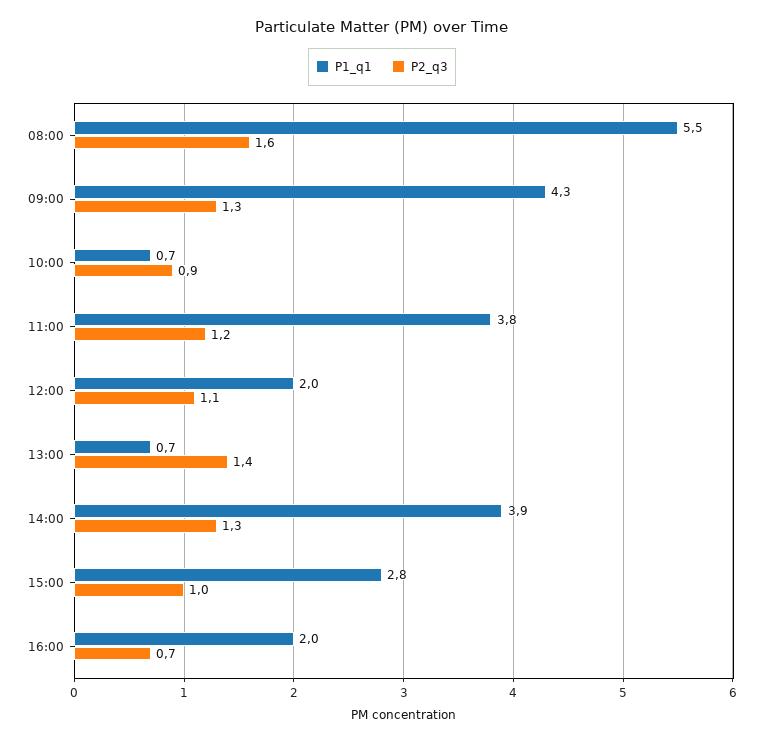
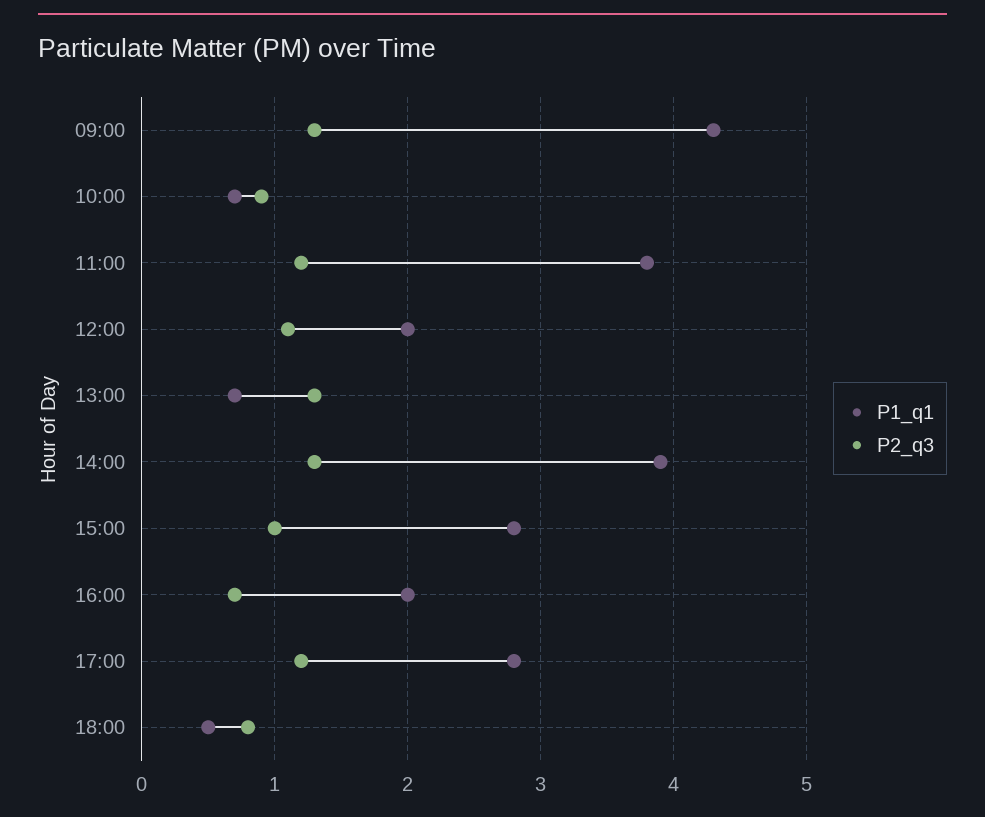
P1_q1, 08:00: 5.5 -> none
P2_q3, 08:00: 1.6 -> none
P2_q3, 13:00: 1.4 -> 1.3
P1_q1, 17:00: none -> 2.8
P2_q3, 17:00: none -> 1.2
P1_q1, 18:00: none -> 0.5
P2_q3, 18:00: none -> 0.8

